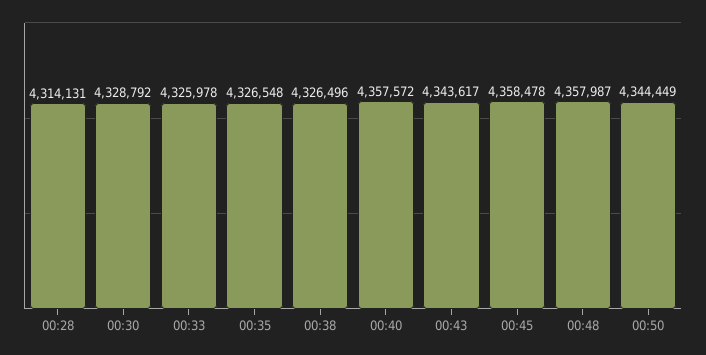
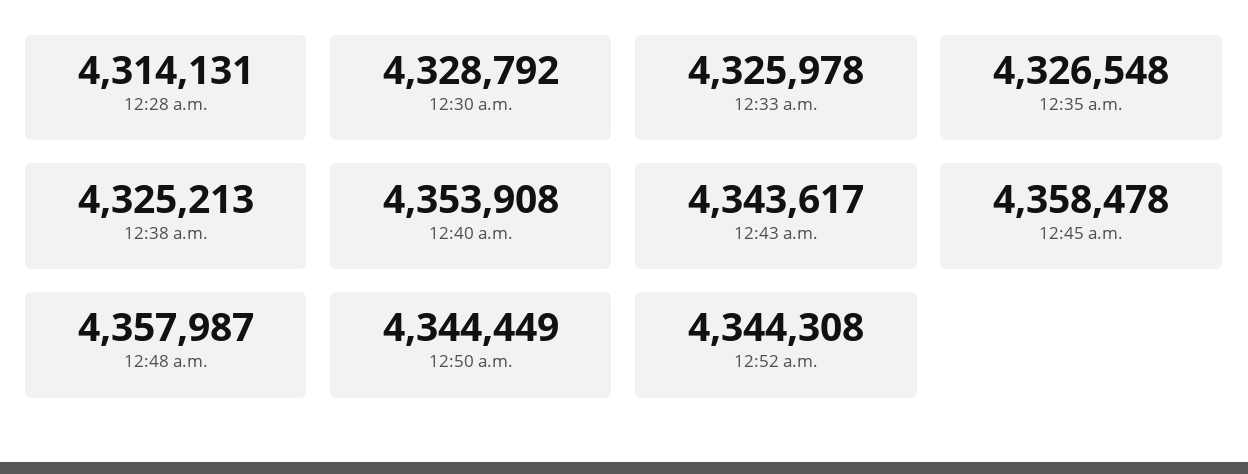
00:38: 4326496 -> 4325213
00:40: 4357572 -> 4353908
12:52 a.m.: none -> 4344308

